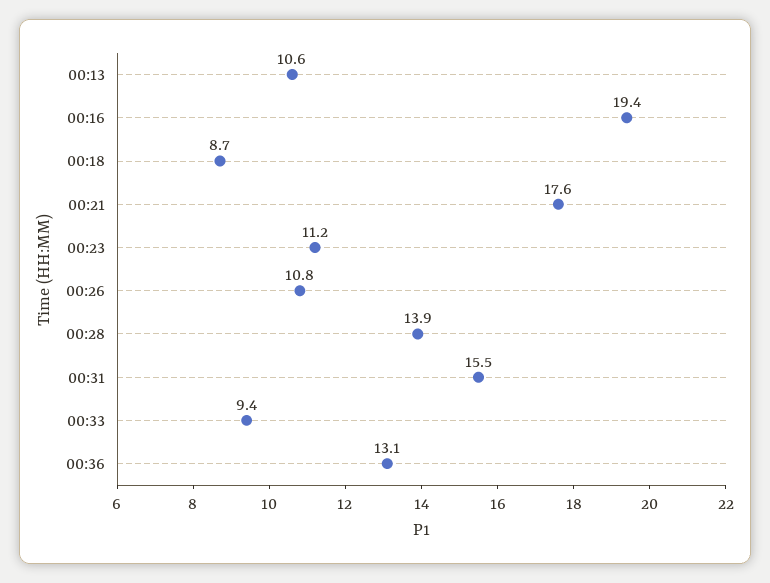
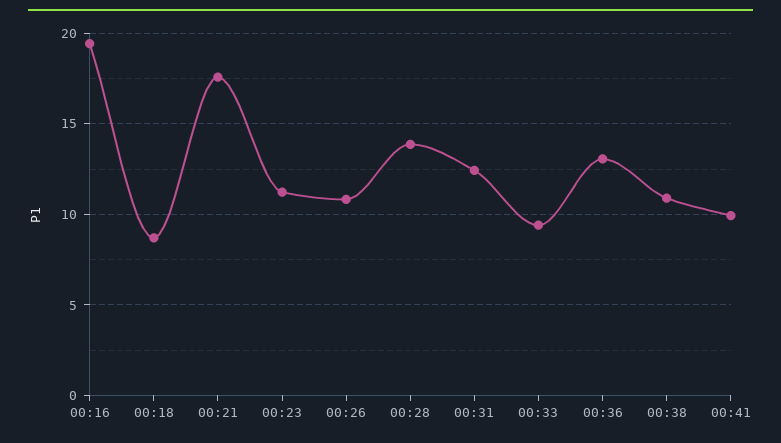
00:13: 10.6 -> none
00:31: 15.5 -> 12.5
00:38: none -> 11
00:41: none -> 10

